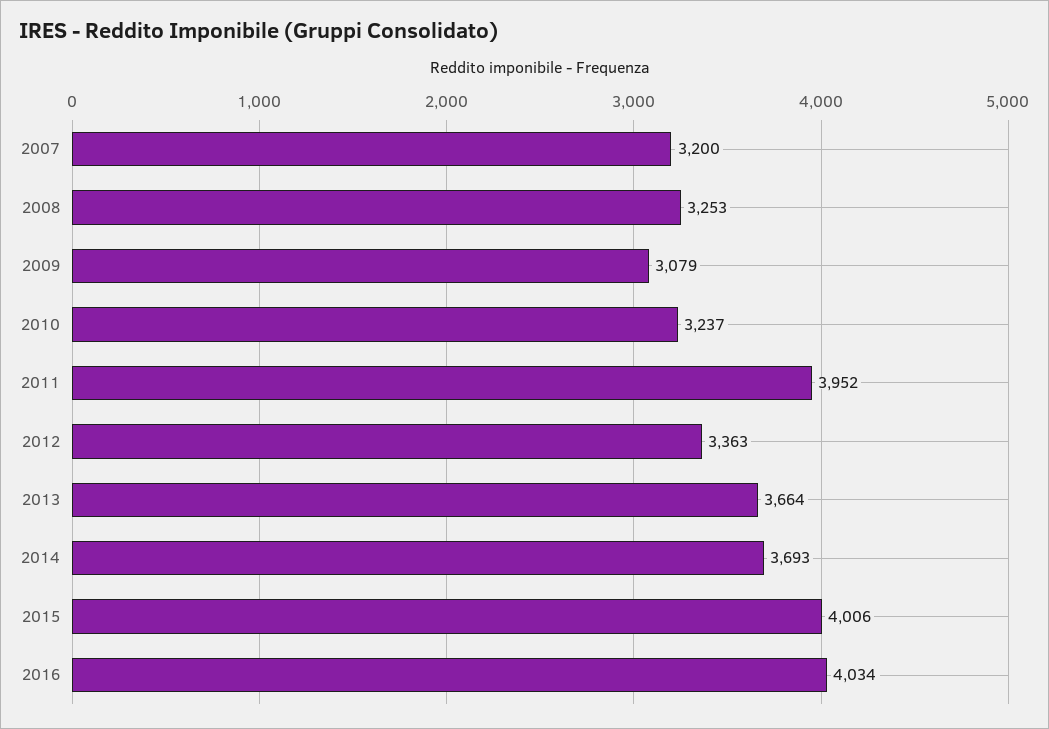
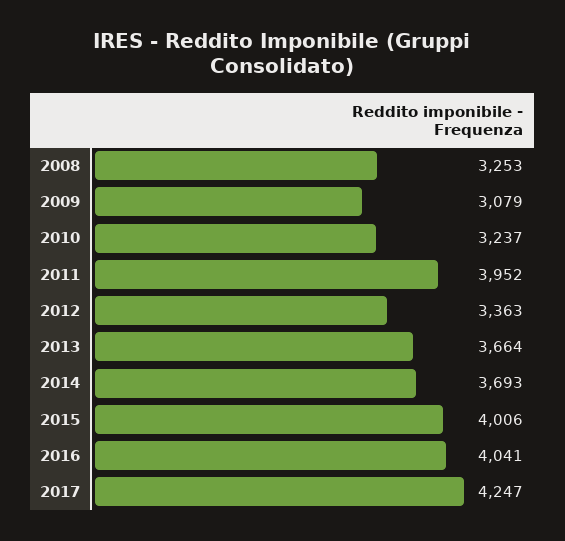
2007: 3200 -> none
2016: 4034 -> 4041
2017: none -> 4247

